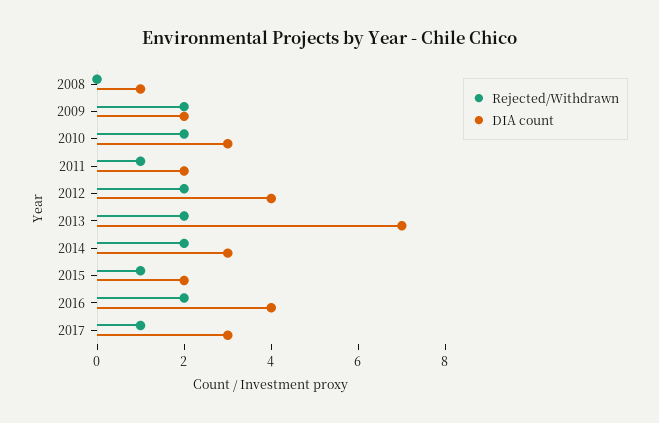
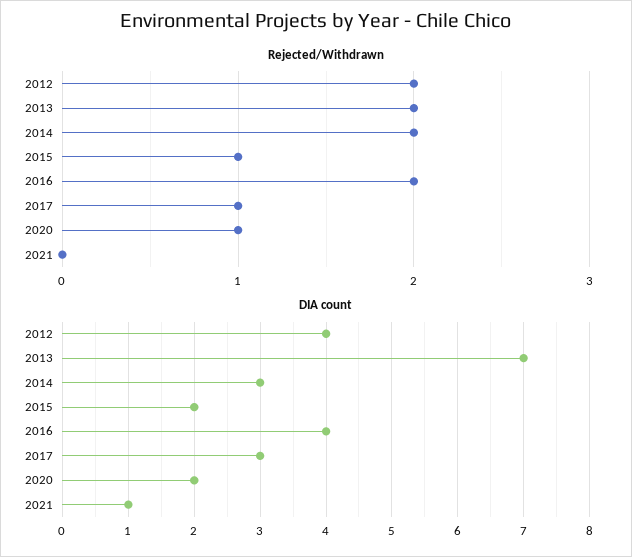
Rejected/Withdrawn, 2008: 0 -> none
DIA count, 2008: 1 -> none
Rejected/Withdrawn, 2009: 2 -> none
DIA count, 2009: 2 -> none
Rejected/Withdrawn, 2010: 2 -> none
DIA count, 2010: 3 -> none
Rejected/Withdrawn, 2011: 1 -> none
DIA count, 2011: 2 -> none
Rejected/Withdrawn, 2020: none -> 1
Rejected/Withdrawn, 2021: none -> 0
DIA count, 2020: none -> 2
DIA count, 2021: none -> 1

